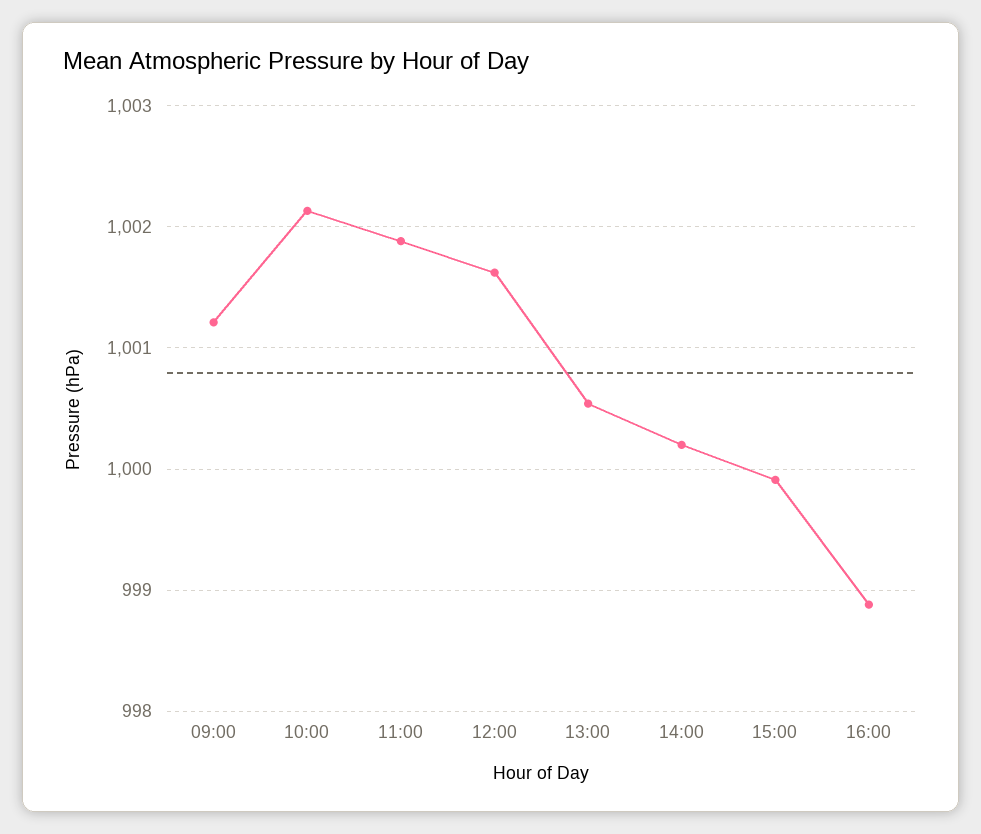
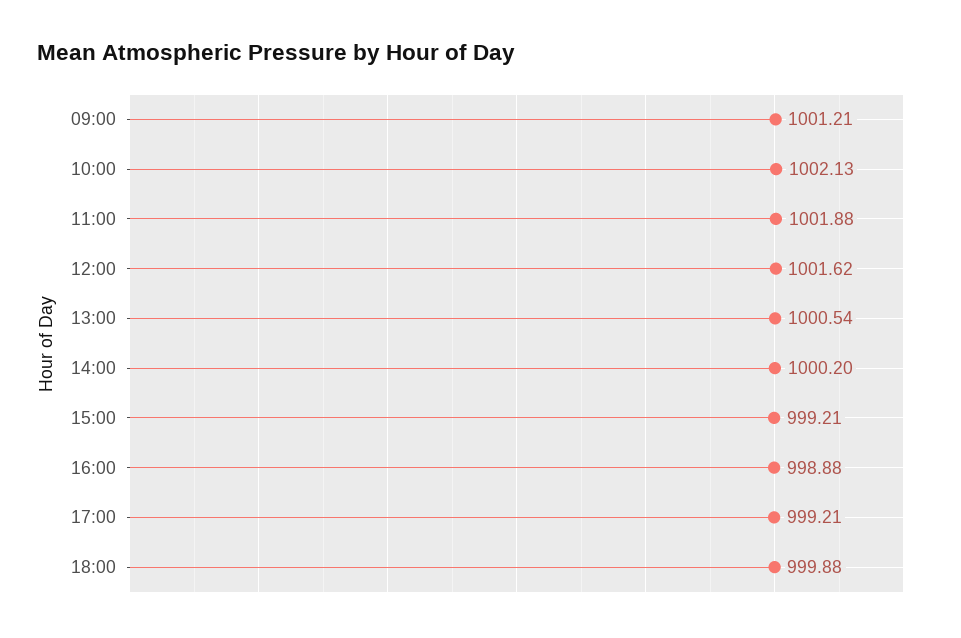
15:00: 999.9 -> 999.21
17:00: none -> 999.21
18:00: none -> 999.88

